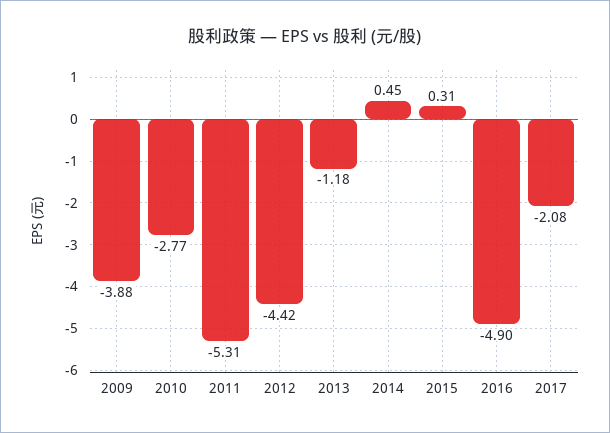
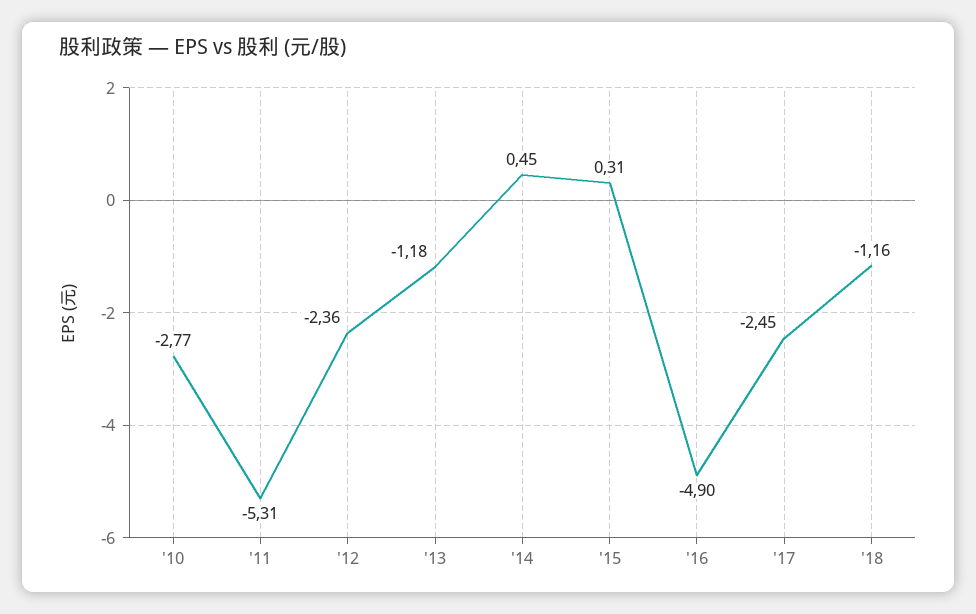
2009: -3.88 -> none
2012: -4.42 -> -2.36
2017: -2.08 -> -2.45
'18: none -> -1.16

